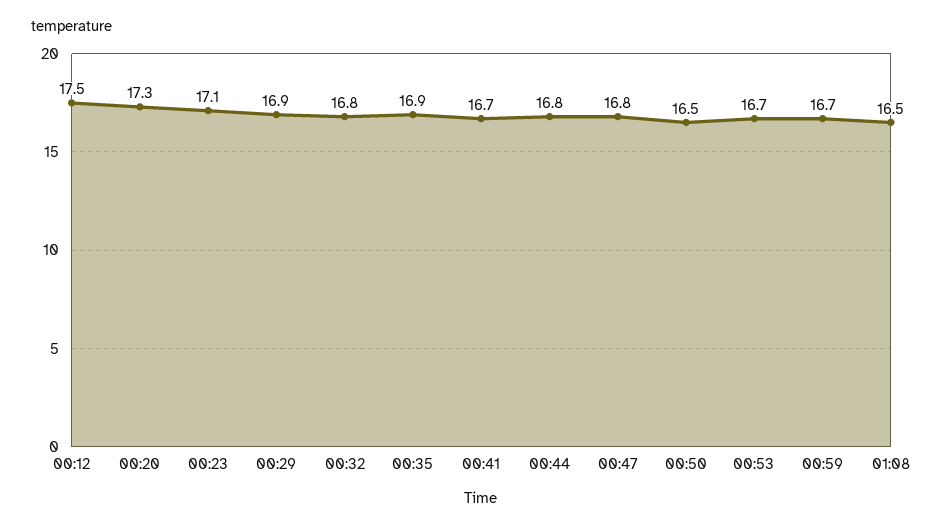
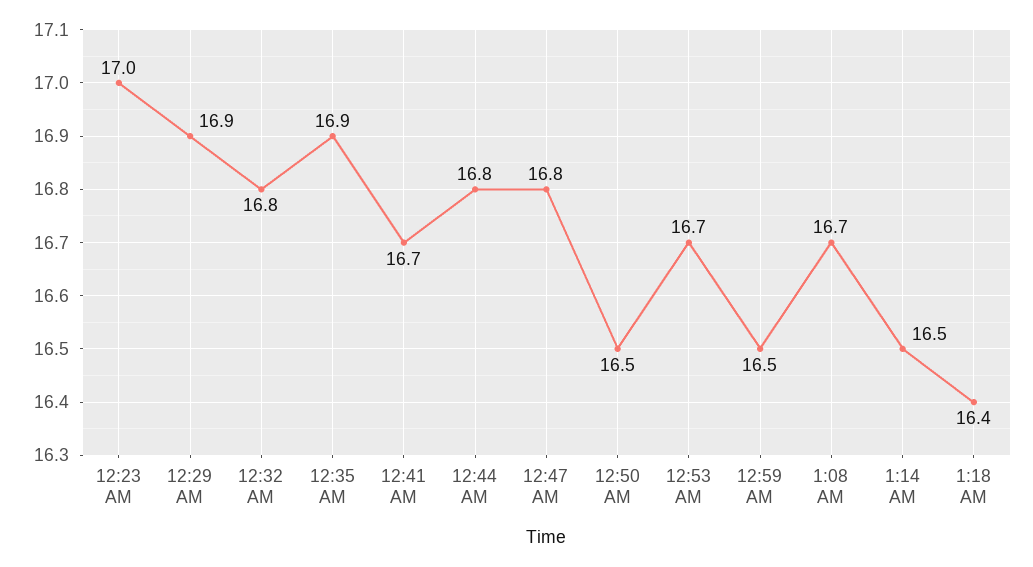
00:12: 17.5 -> none
00:20: 17.3 -> none
00:23: 17.1 -> 17
00:59: 16.7 -> 16.5
01:08: 16.5 -> 16.7
1:14 AM: none -> 16.5
1:18 AM: none -> 16.4

